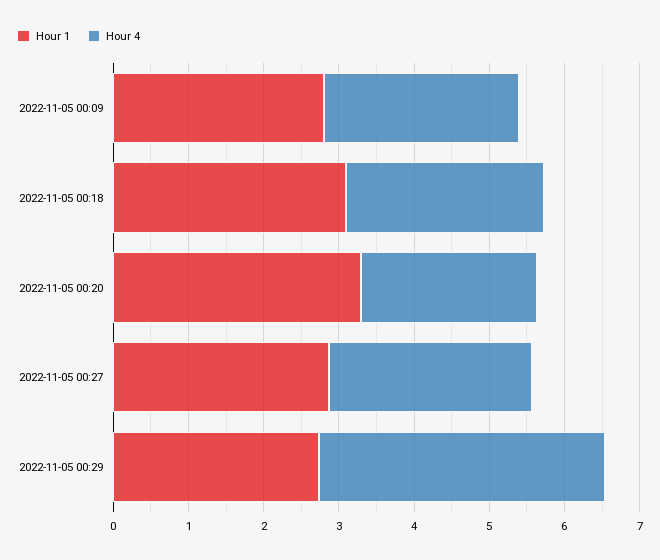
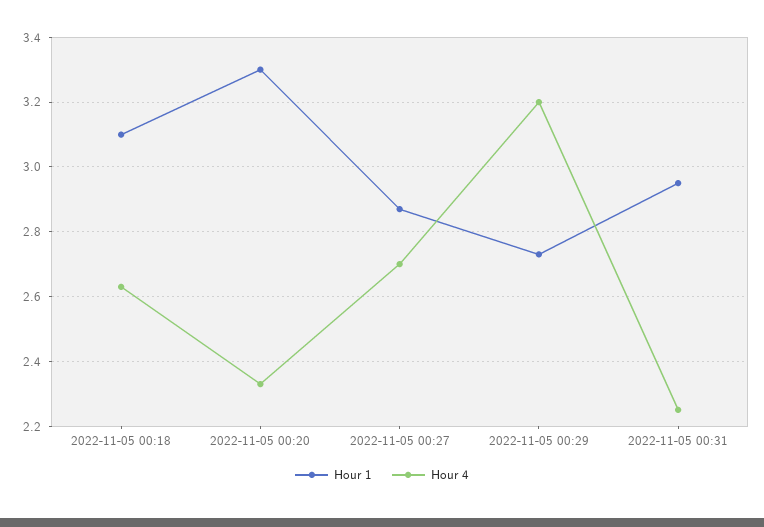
Hour 1, 2022-11-05 00:09: 2.8 -> none
Hour 4, 2022-11-05 00:09: 2.6 -> none
Hour 4, 2022-11-05 00:29: 3.8 -> 3.2
Hour 1, 2022-11-05 00:31: none -> 2.95
Hour 4, 2022-11-05 00:31: none -> 2.25

